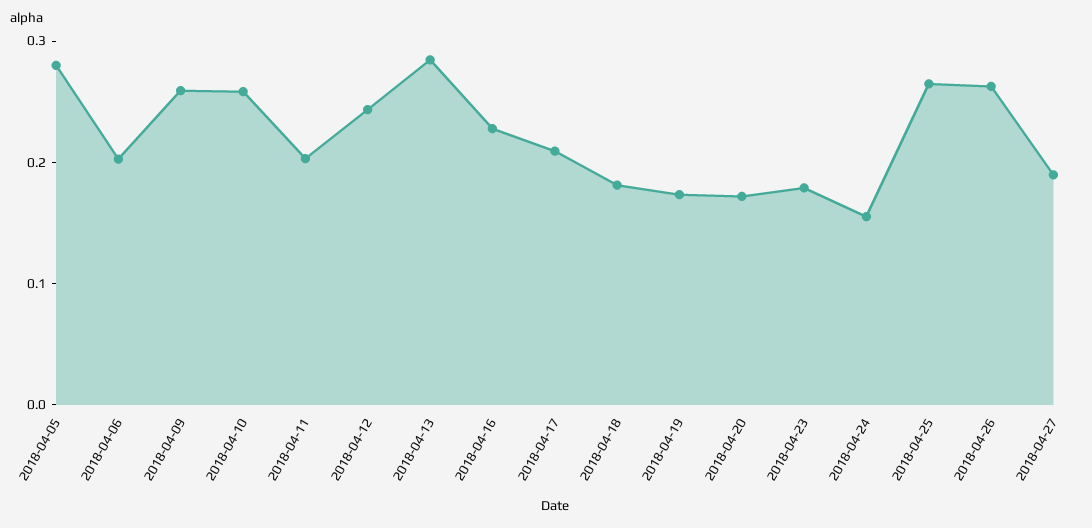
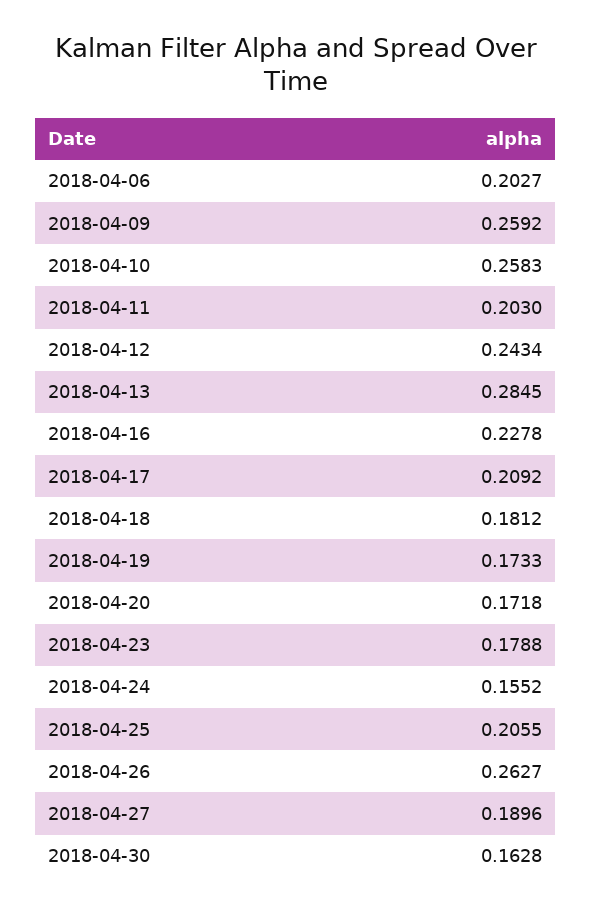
2018-04-05: 0.28 -> none
2018-04-25: 0.26 -> 0.2055
2018-04-30: none -> 0.1628

